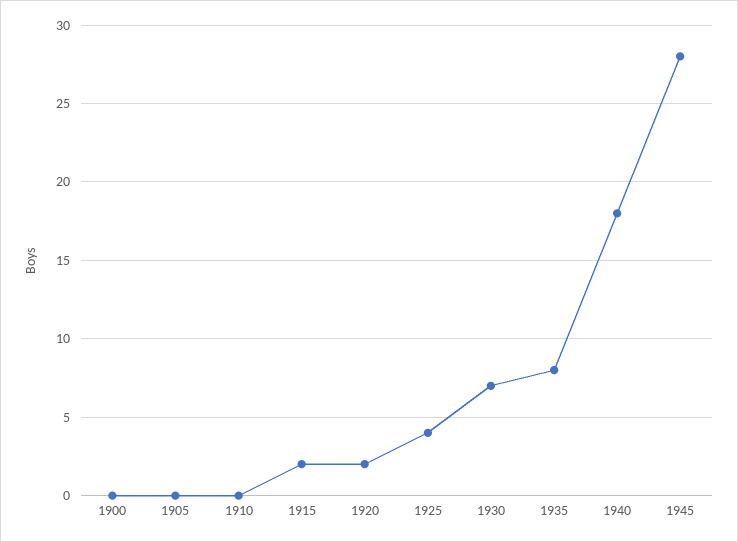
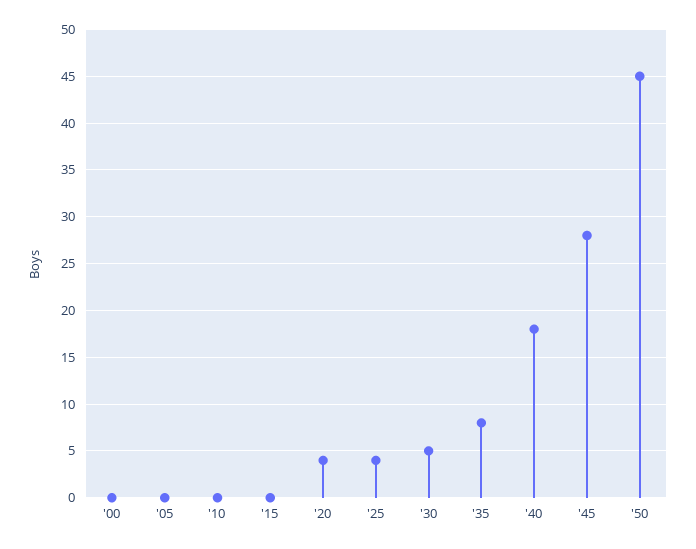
1915: 2 -> 0
1920: 2 -> 4
1930: 7 -> 5
'50: none -> 45

